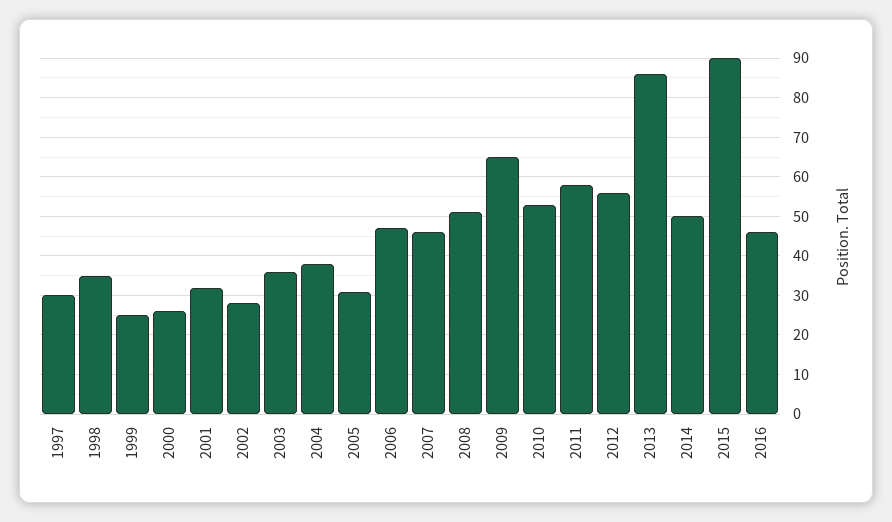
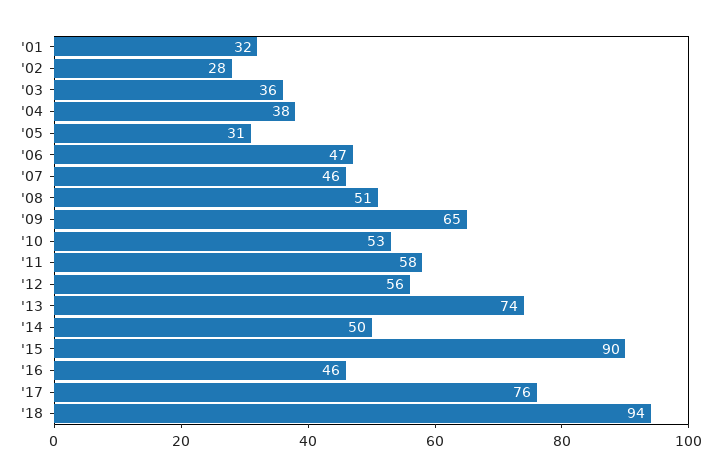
1997: 30 -> none
1998: 35 -> none
1999: 25 -> none
2000: 25 -> none
2013: 85 -> 74
'17: none -> 76
'18: none -> 94

